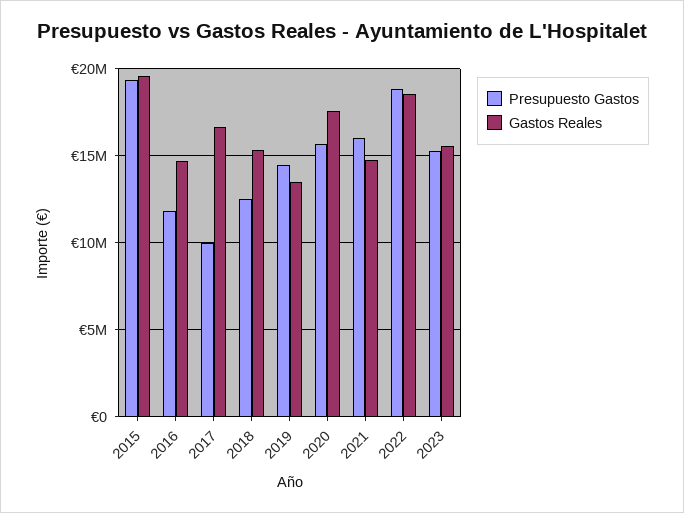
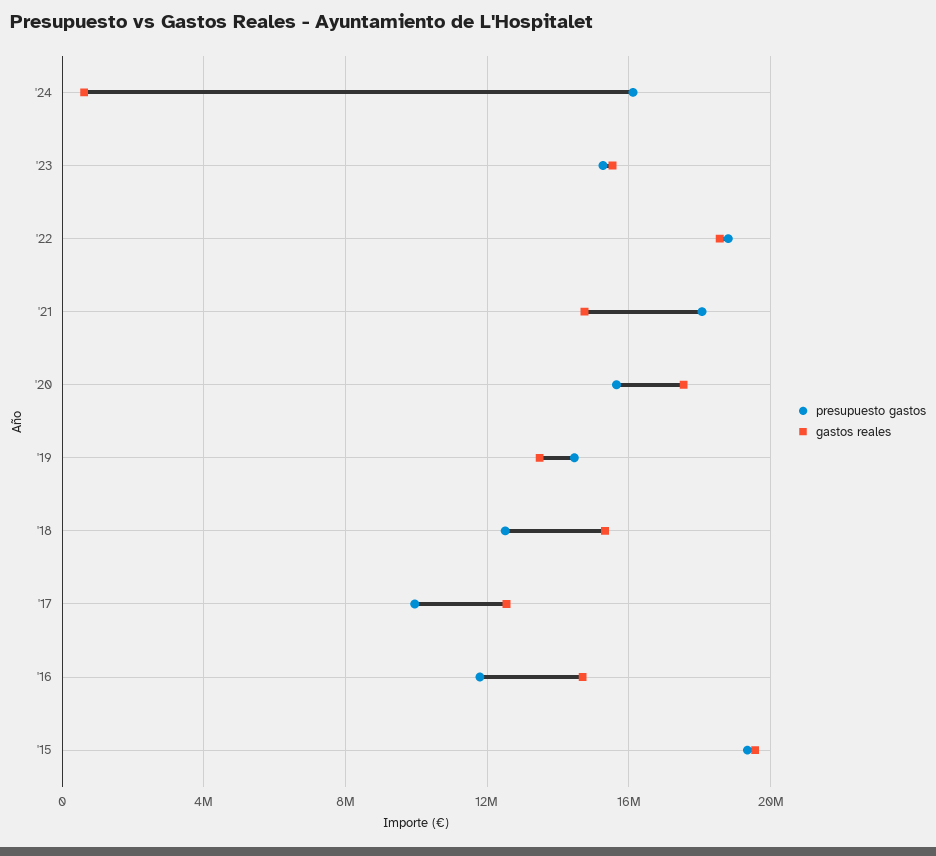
Gastos Reales, 2017: 16500000 -> 12500000
Presupuesto Gastos, 2021: 16000000 -> 18000000
Presupuesto Gastos, '24: none -> 16000000
Gastos Reales, '24: none -> 500000

